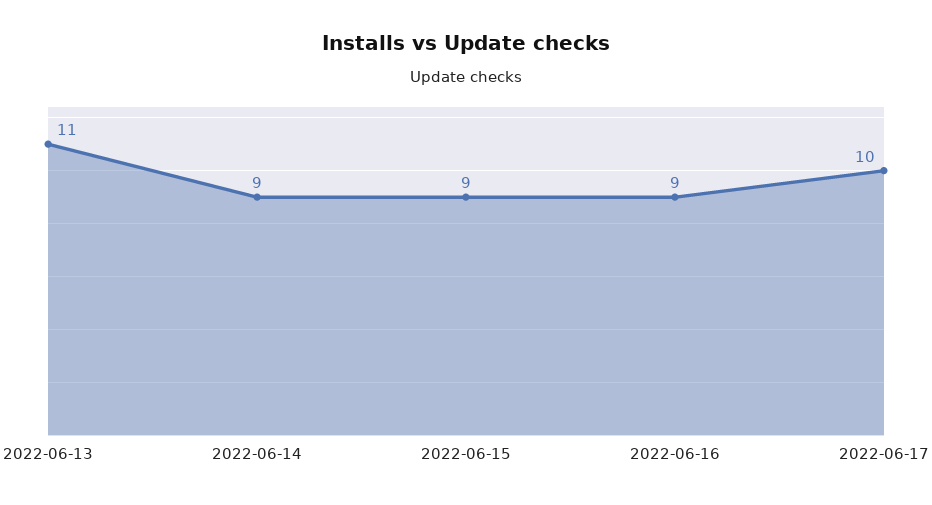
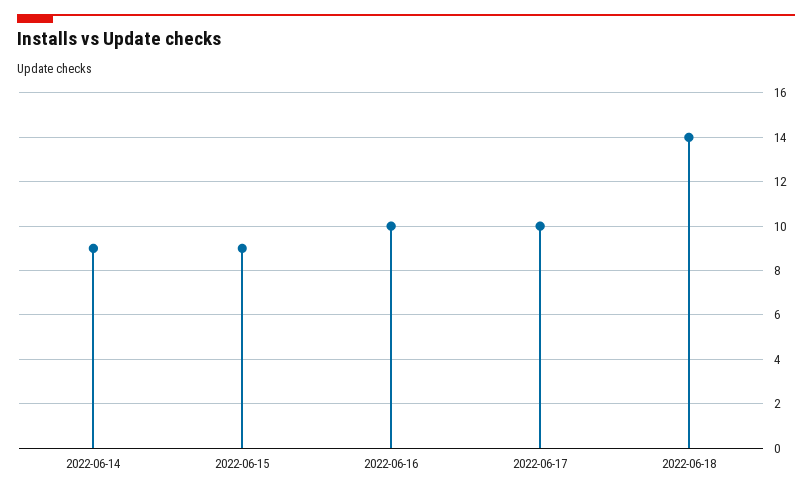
2022-06-13: 11 -> none
2022-06-16: 9 -> 10
2022-06-18: none -> 14

